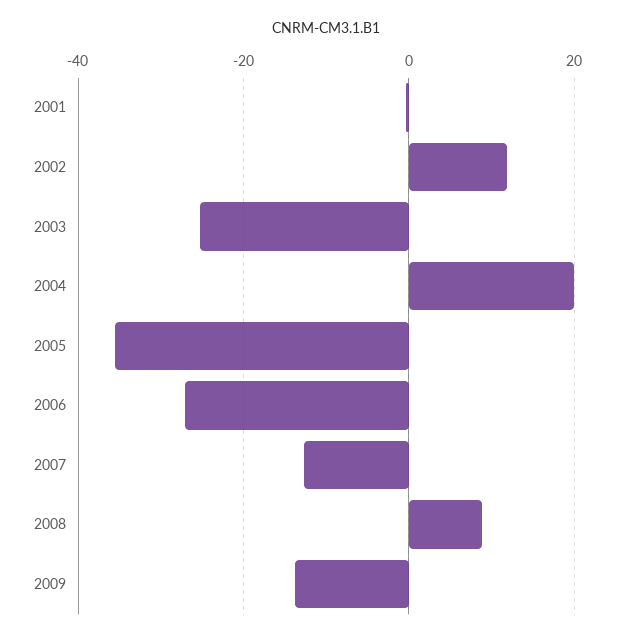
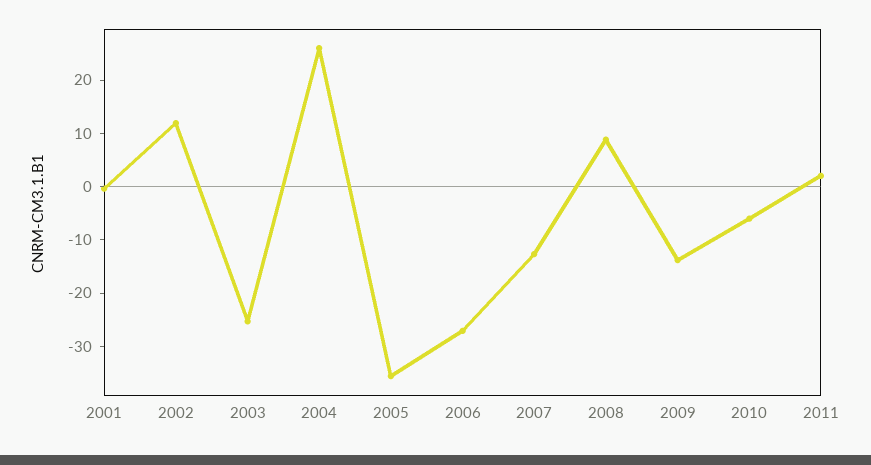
2004: 20 -> 26
2010: none -> -6
2011: none -> 2

